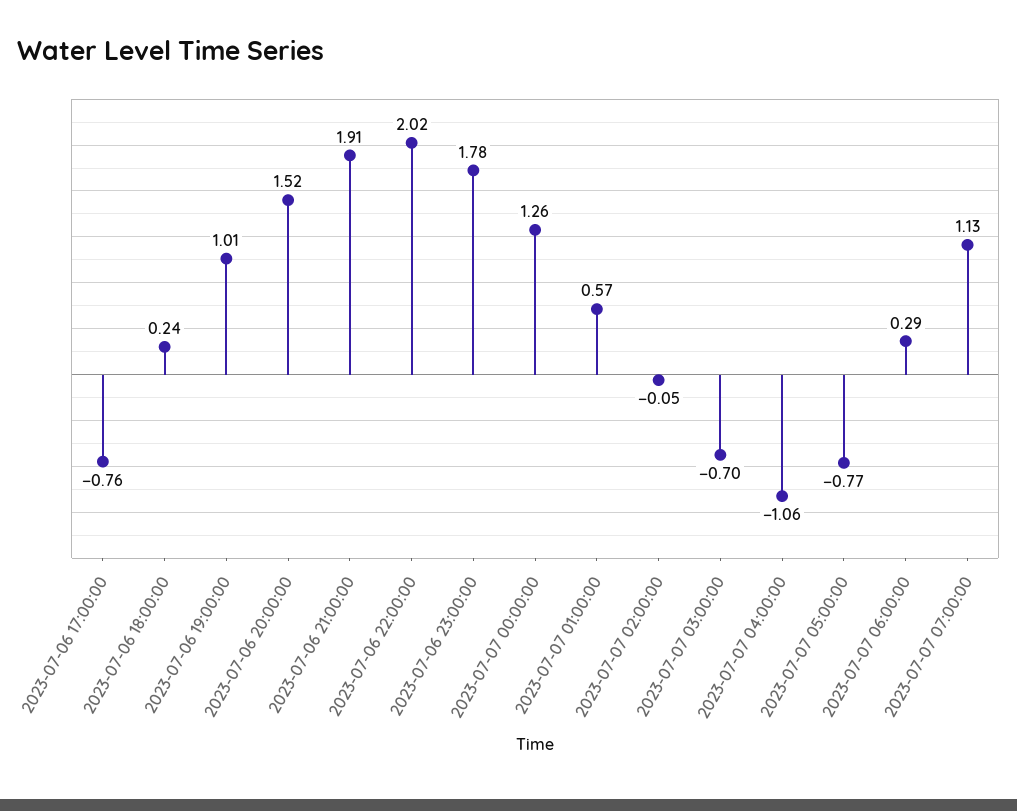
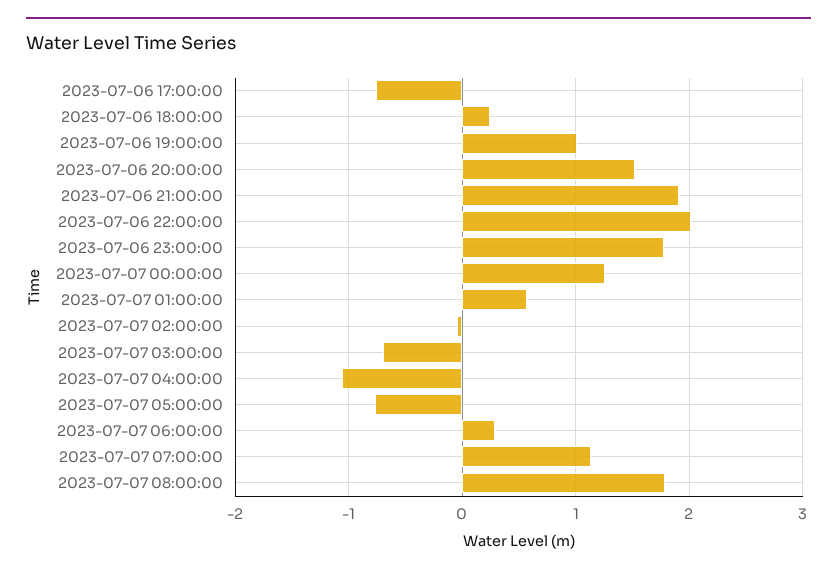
2023-07-07 08:00:00: none -> 1.8

